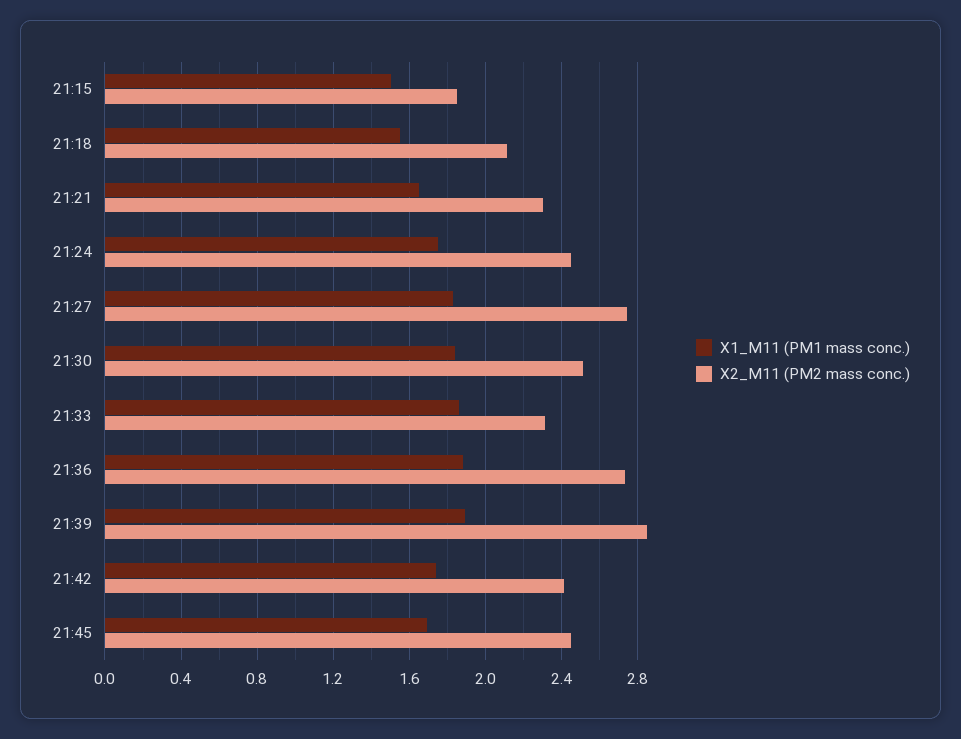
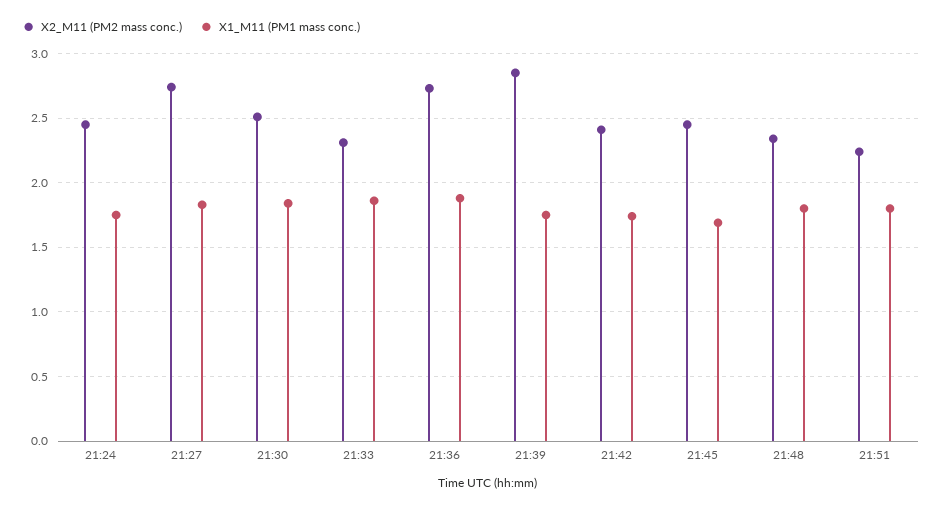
X1_M11 (PM1 mass conc.), 21:15: 1.5 -> none
X2_M11 (PM2 mass conc.), 21:15: 1.85 -> none
X1_M11 (PM1 mass conc.), 21:18: 1.55 -> none
X2_M11 (PM2 mass conc.), 21:18: 2.1 -> none
X1_M11 (PM1 mass conc.), 21:21: 1.65 -> none
X2_M11 (PM2 mass conc.), 21:21: 2.3 -> none
X1_M11 (PM1 mass conc.), 21:39: 1.9 -> 1.75
X2_M11 (PM2 mass conc.), 21:48: none -> 2.35
X1_M11 (PM1 mass conc.), 21:48: none -> 1.8
X2_M11 (PM2 mass conc.), 21:51: none -> 2.25
X1_M11 (PM1 mass conc.), 21:51: none -> 1.8

